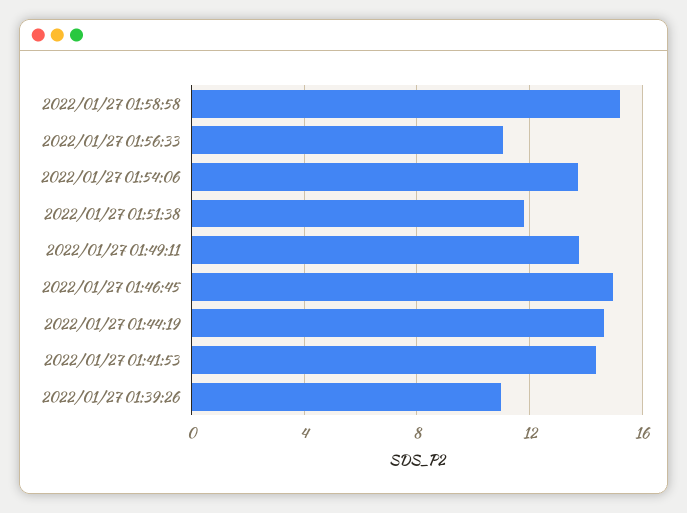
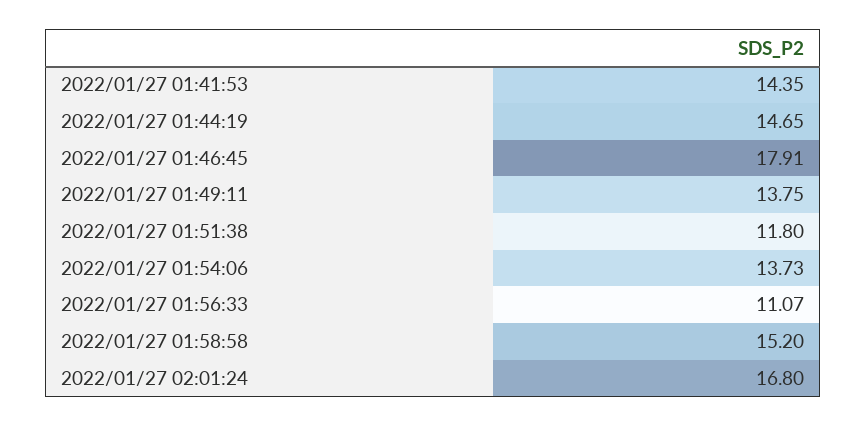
2022/01/27 01:46:45: 15 -> 17.91
2022/01/27 01:39:26: 11 -> none
2022/01/27 02:01:24: none -> 16.8

